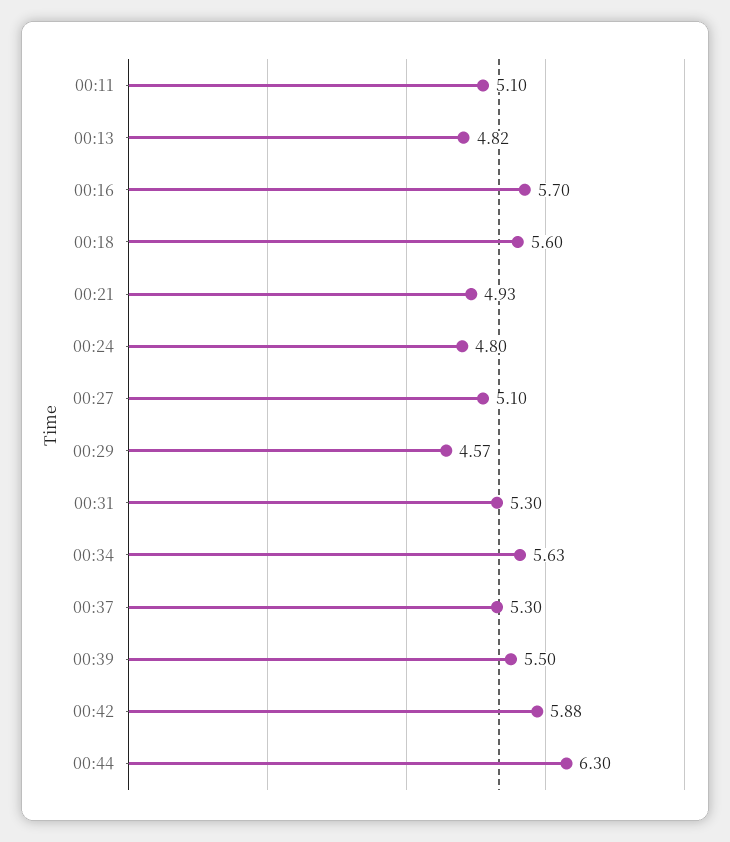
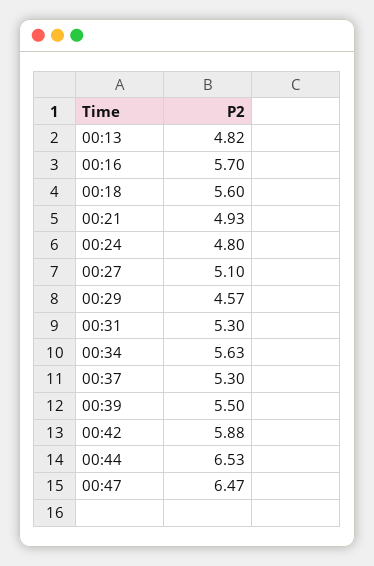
00:11: 5.1 -> none
00:44: 6.3 -> 6.53
00:47: none -> 6.47

